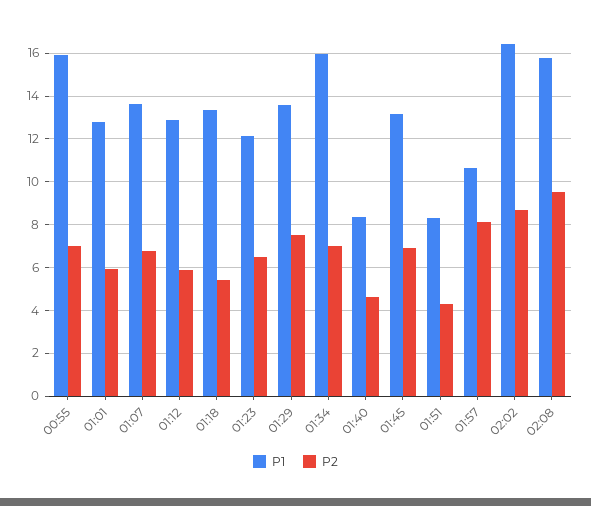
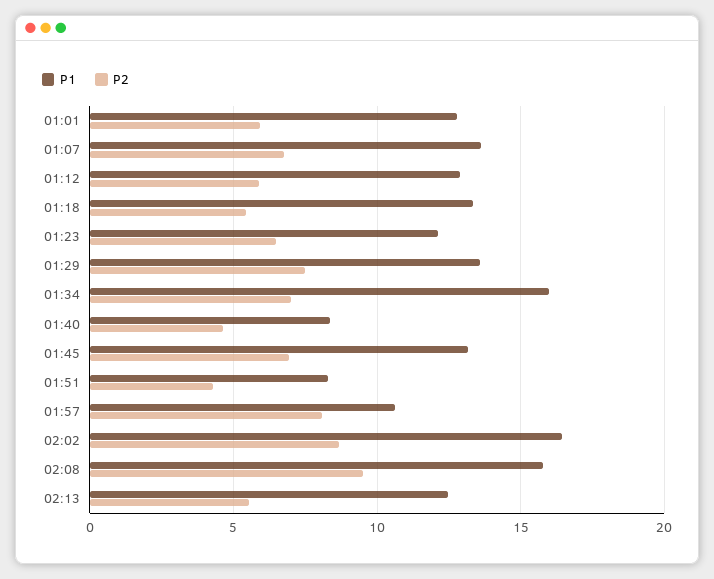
P1, 00:55: 16 -> none
P2, 00:55: 7 -> none
P1, 02:13: none -> 12.5
P2, 02:13: none -> 5.5

